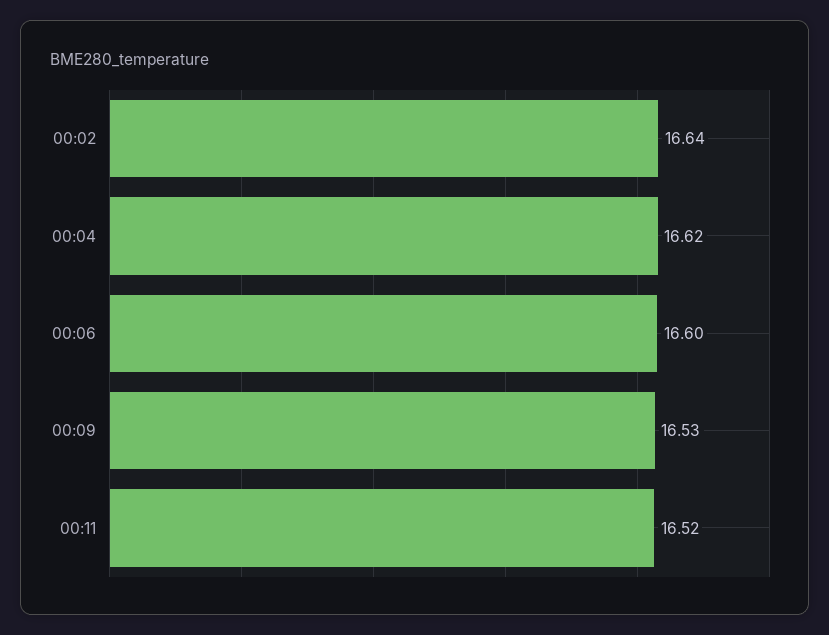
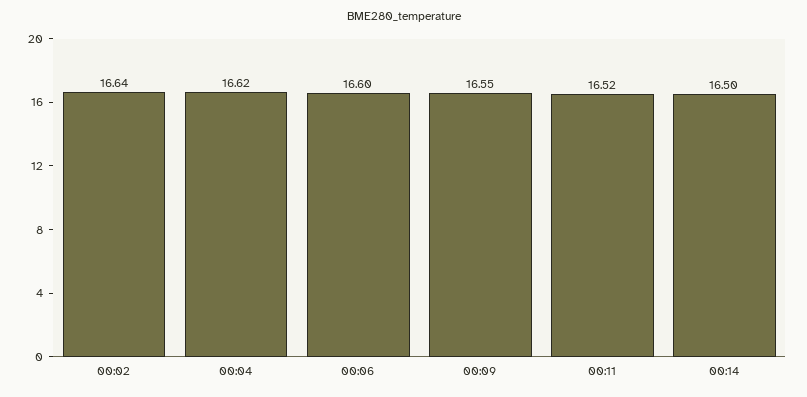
00:09: 16.53 -> 16.55
00:14: none -> 16.5

